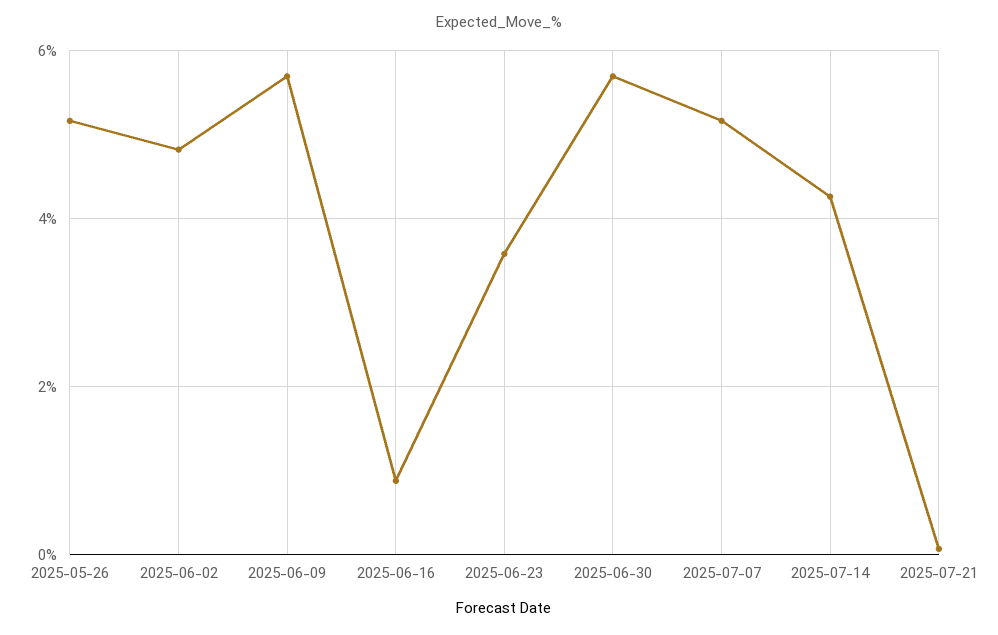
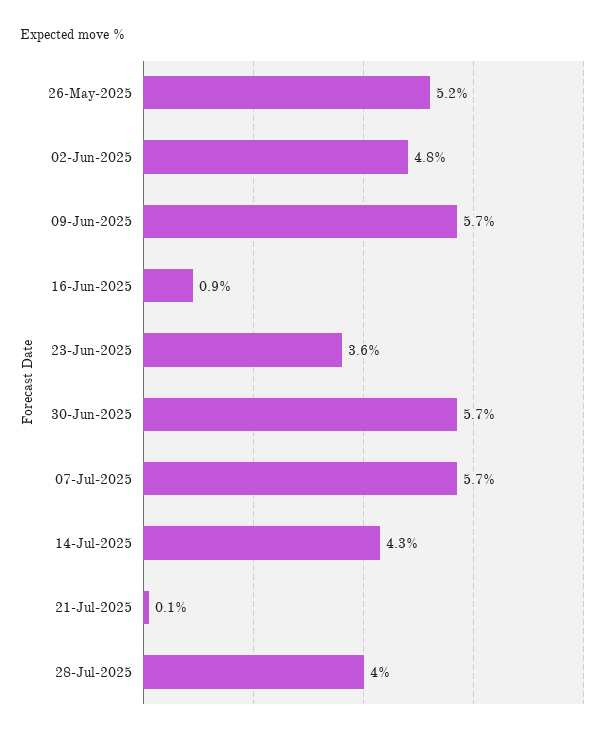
2025-07-07: 5.2 -> 5.7
28-Jul-2025: none -> 4

